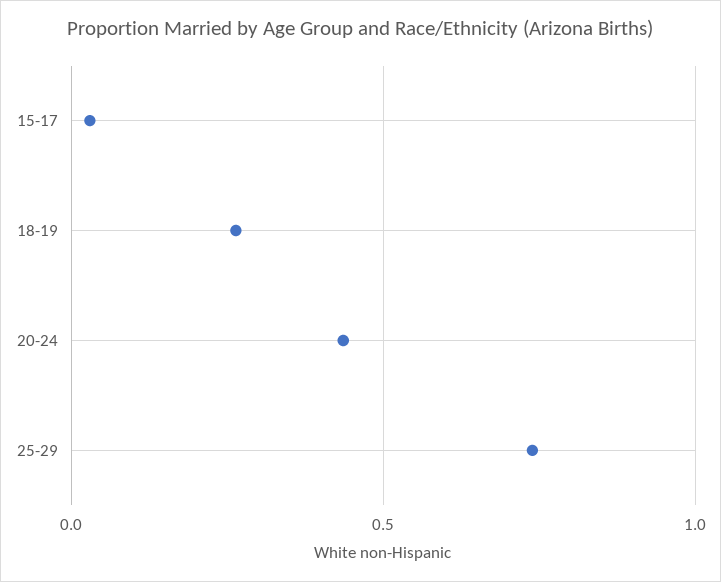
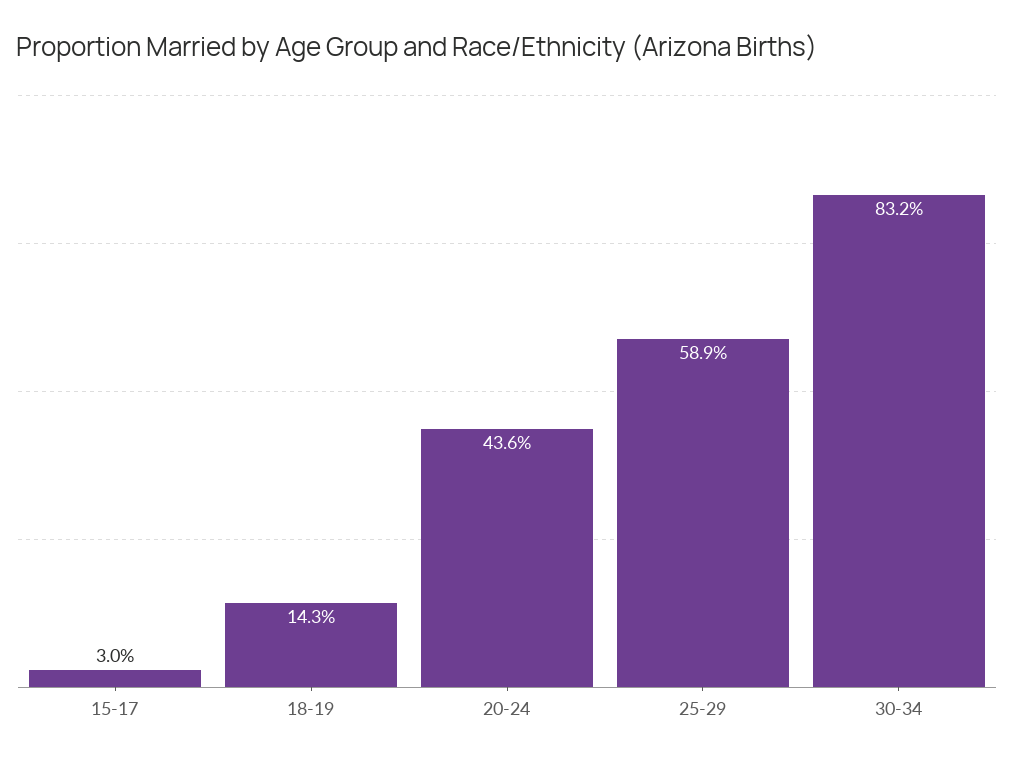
18-19: 0.25 -> 0.143
25-29: 0.75 -> 0.589
30-34: none -> 0.832

